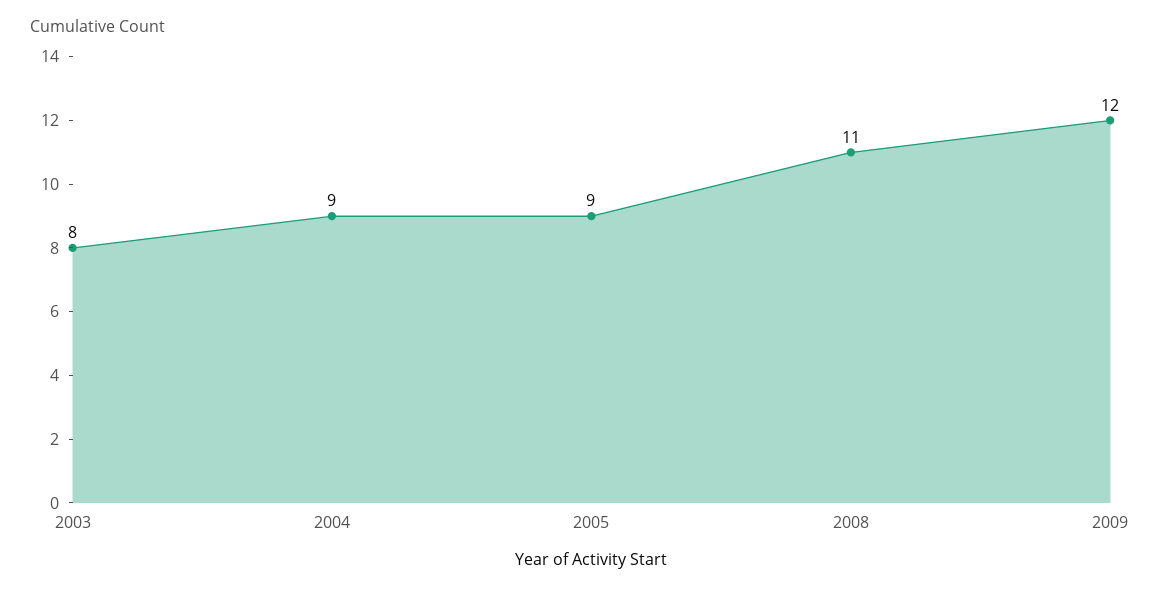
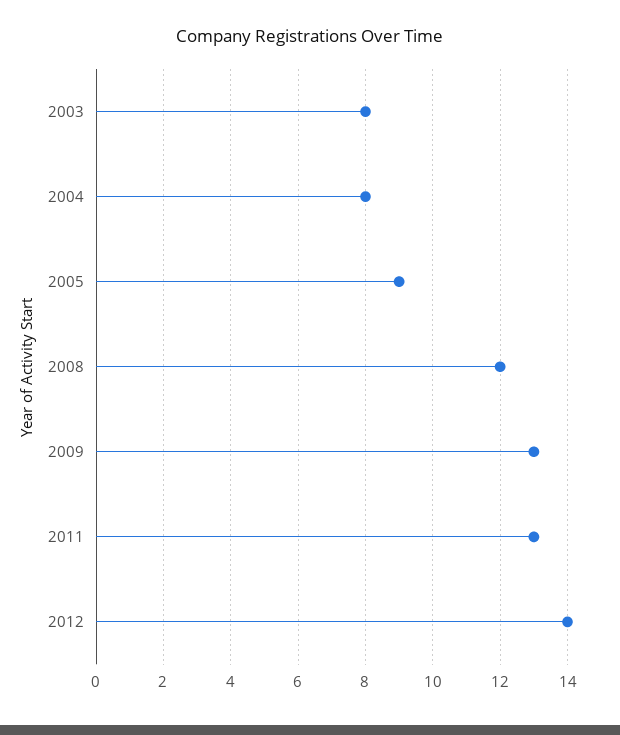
2004: 9 -> 8
2008: 11 -> 12
2009: 12 -> 13
2011: none -> 13
2012: none -> 14

